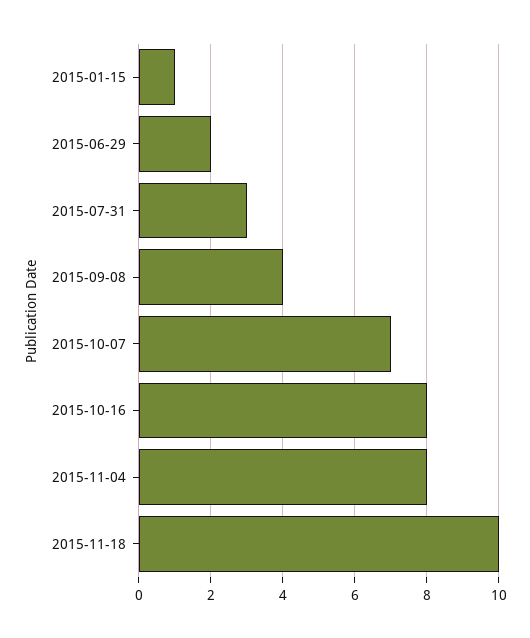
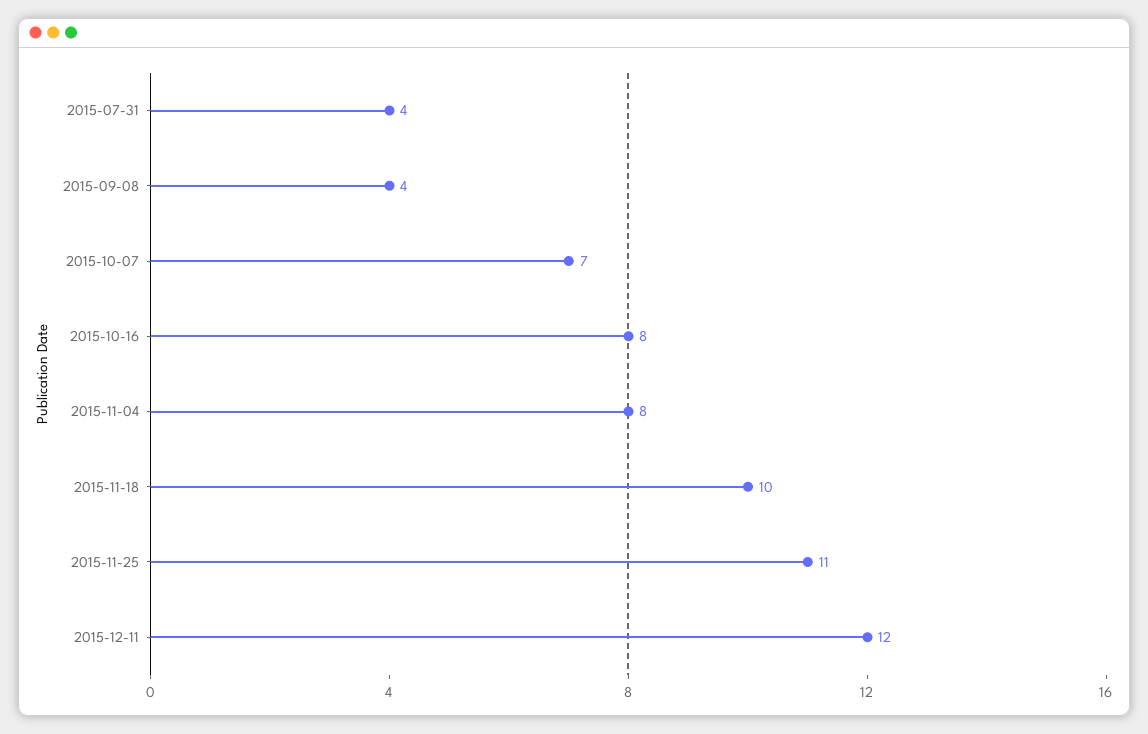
2015-01-15: 1 -> none
2015-06-29: 2 -> none
2015-07-31: 3 -> 4
2015-11-25: none -> 11
2015-12-11: none -> 12

